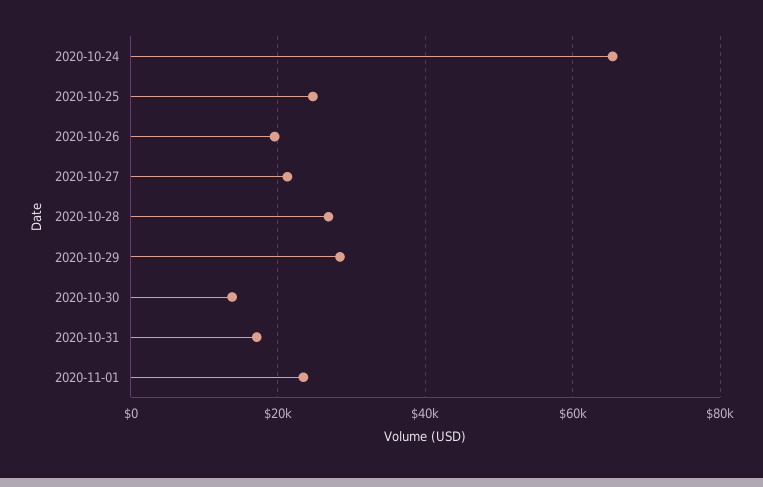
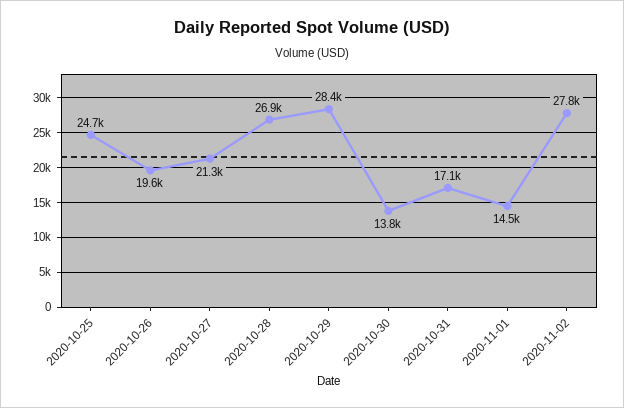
2020-10-24: 66000 -> none
2020-11-01: 24000 -> 14500
2020-11-02: none -> 27800

